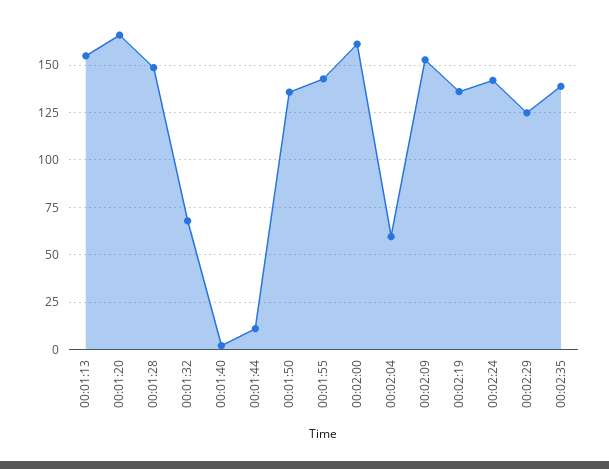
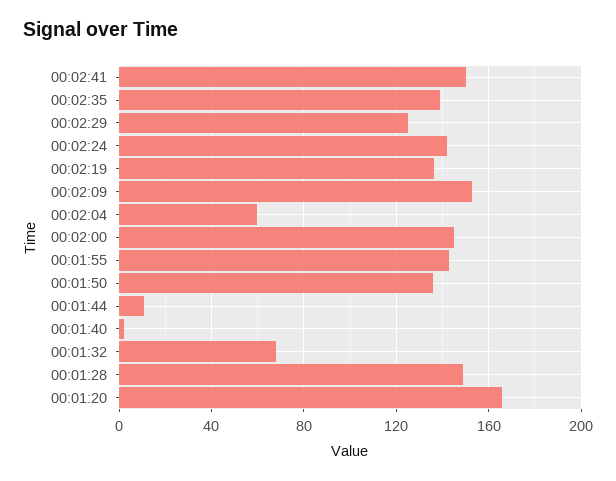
00:01:13: 155 -> none
00:02:00: 160 -> 145
00:02:41: none -> 150

